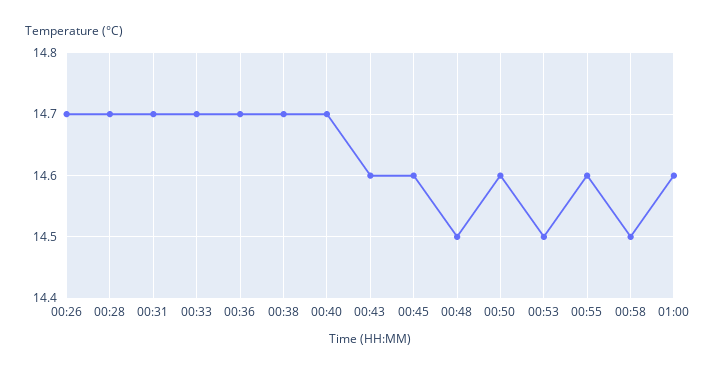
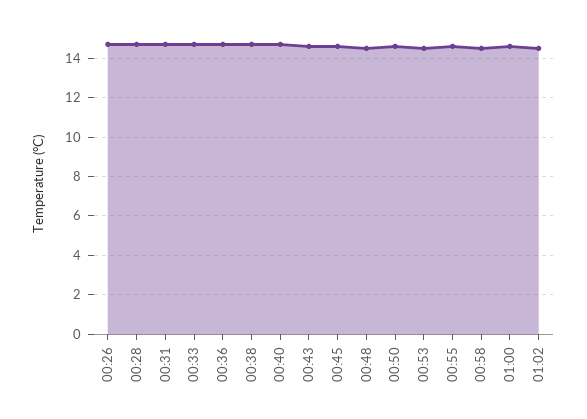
01:02: none -> 14.5

